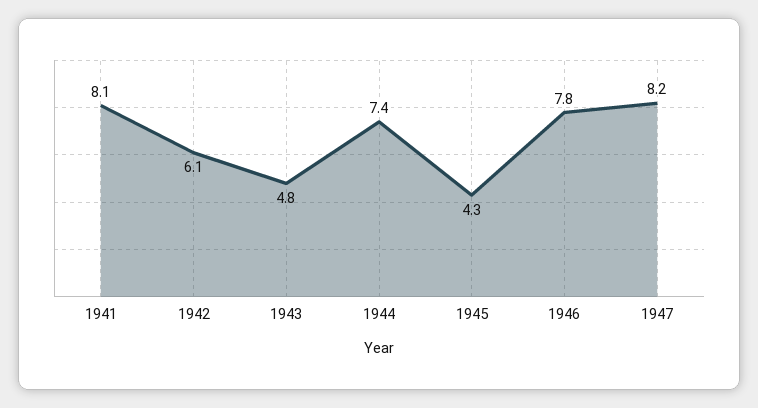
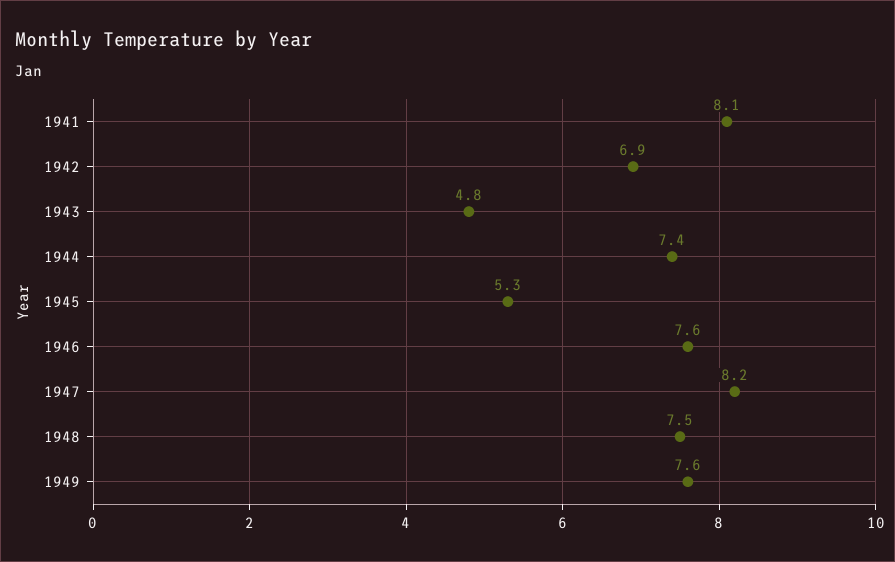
1942: 6.1 -> 6.9
1945: 4.3 -> 5.3
1946: 7.8 -> 7.6
1948: none -> 7.5
1949: none -> 7.6

